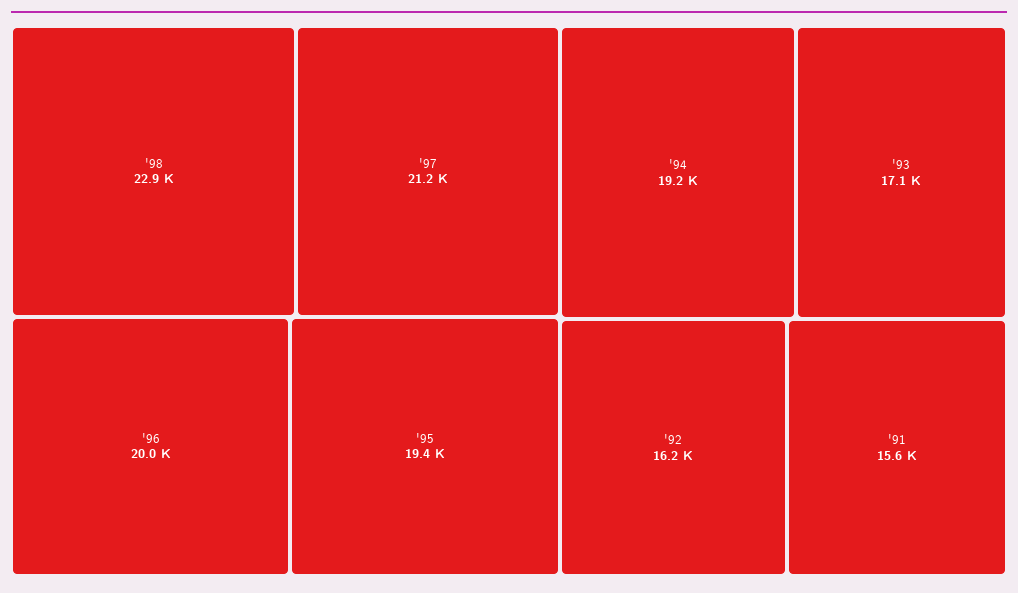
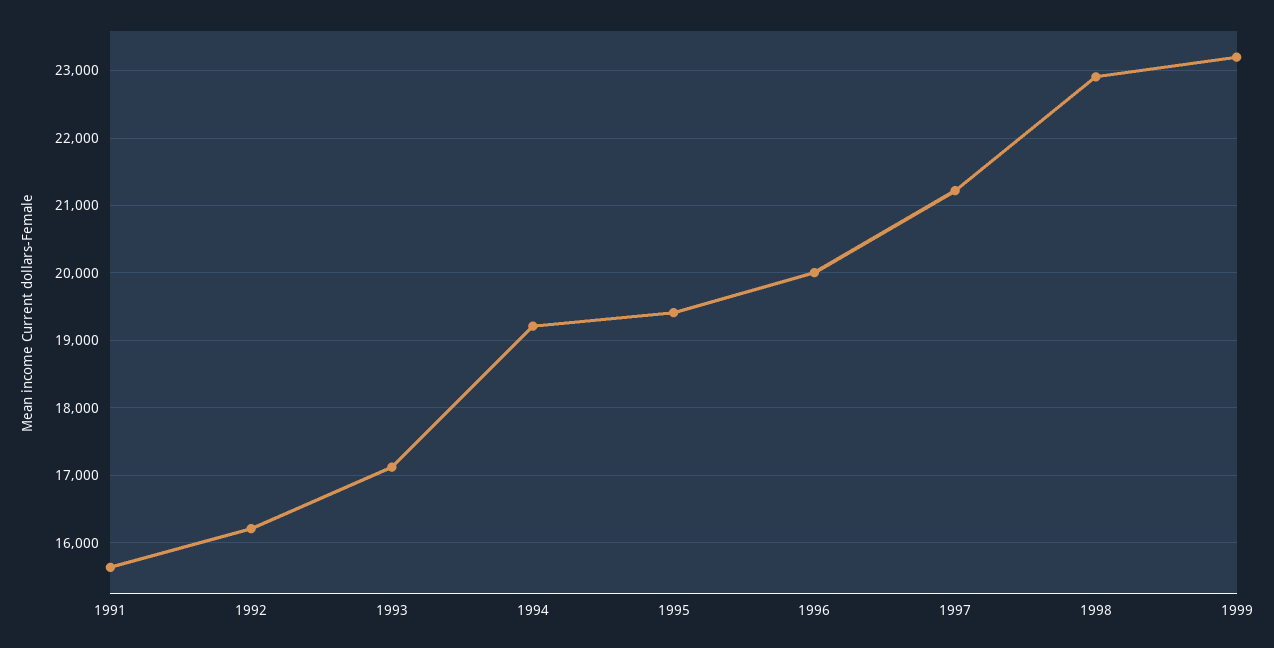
1999: none -> 23200

